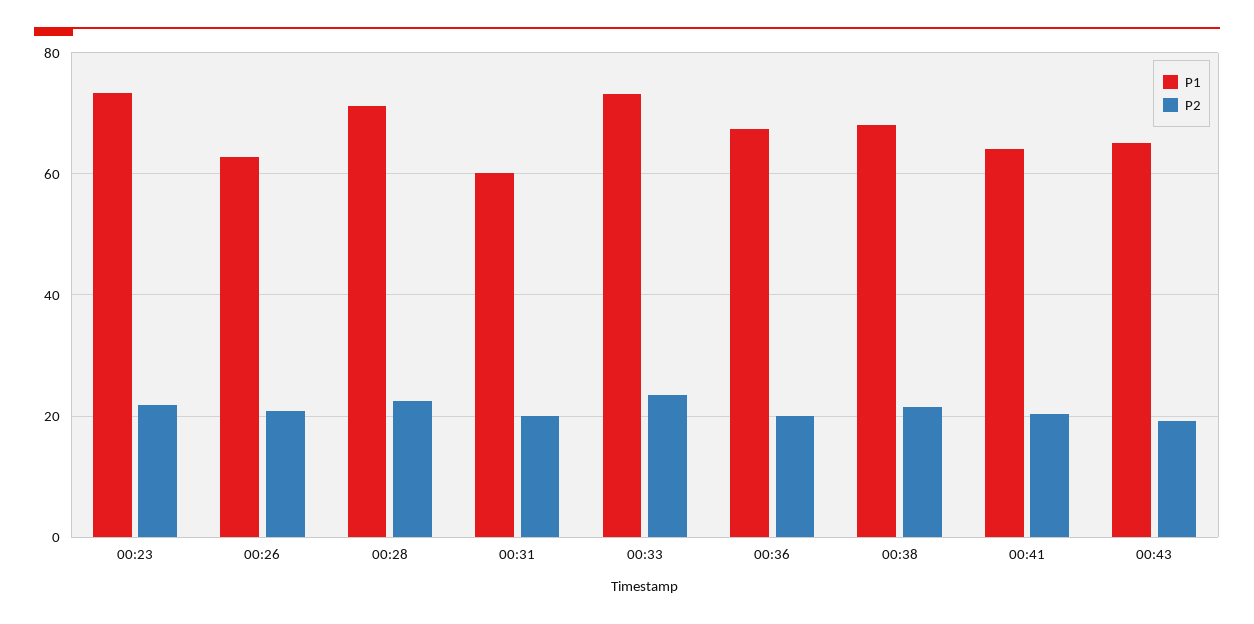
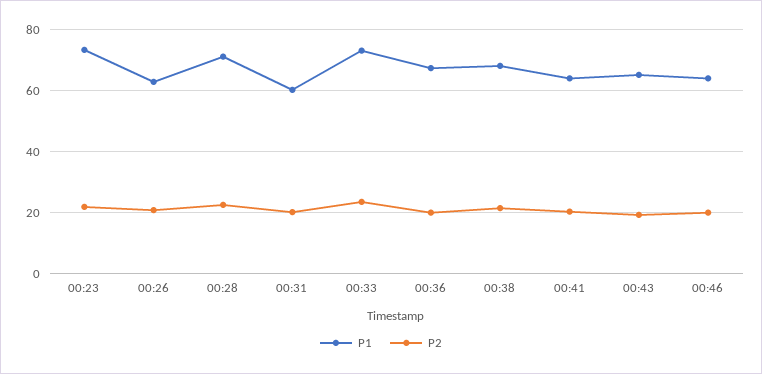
P1, 00:46: none -> 64
P2, 00:46: none -> 20

